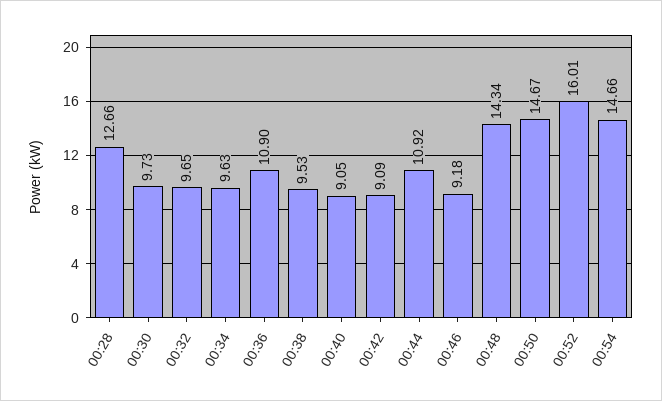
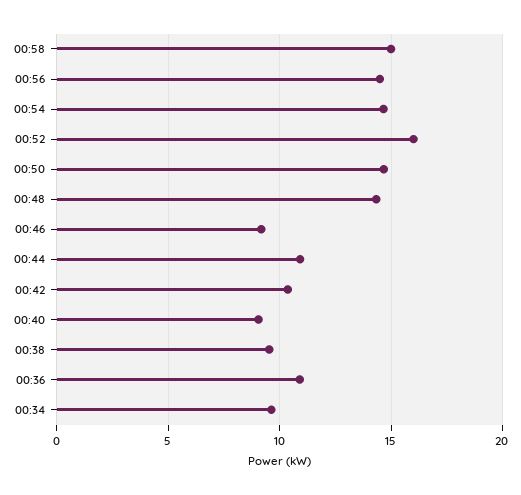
00:28: 12.66 -> none
00:30: 9.73 -> none
00:32: 9.65 -> none
00:42: 9.09 -> 10.5
00:58: none -> 15
00:56: none -> 14.5

